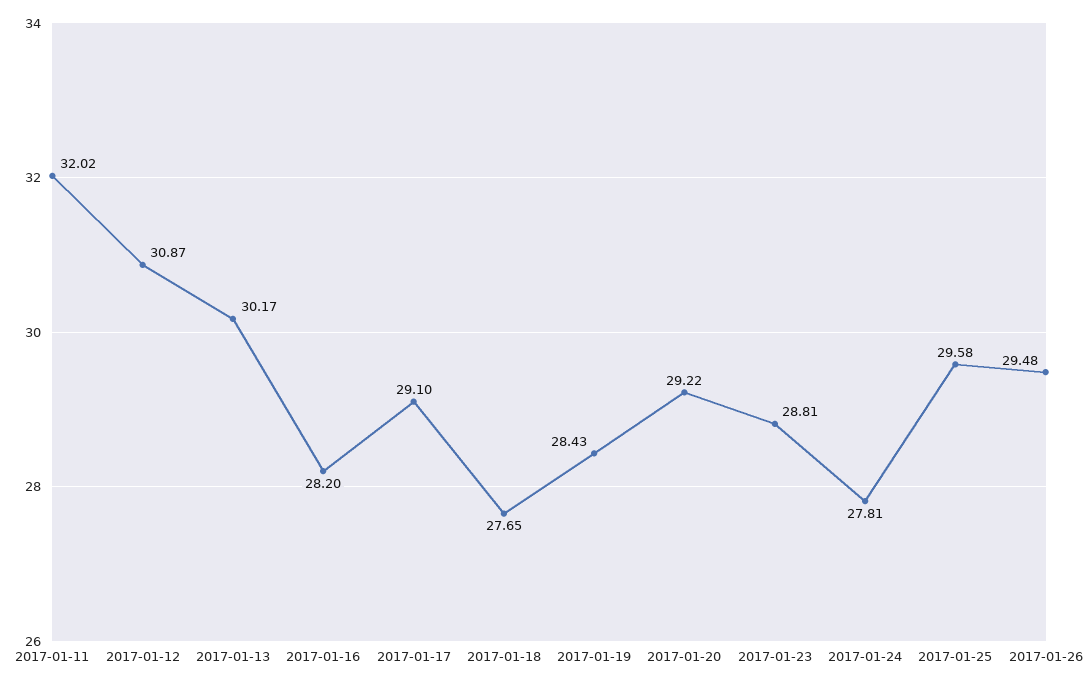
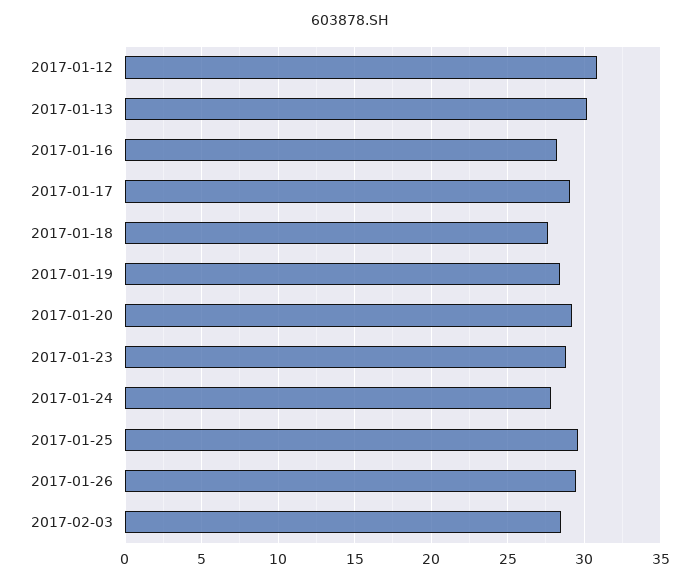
2017-01-11: 32.02 -> none
2017-02-03: none -> 28.5

